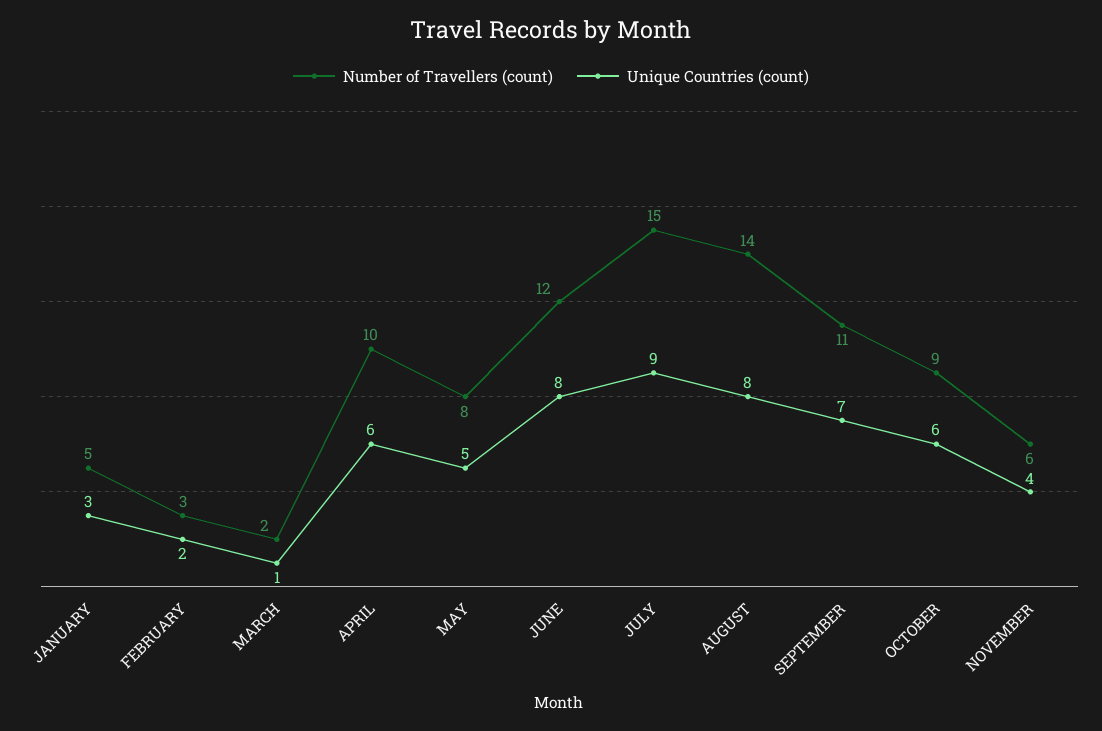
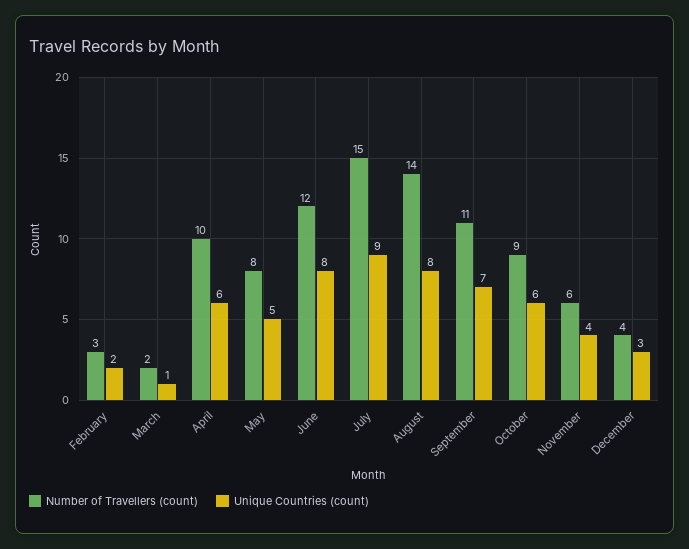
Number of Travellers (count), JANUARY: 5 -> none
Unique Countries (count), JANUARY: 3 -> none
Number of Travellers (count), December: none -> 4
Unique Countries (count), December: none -> 3

